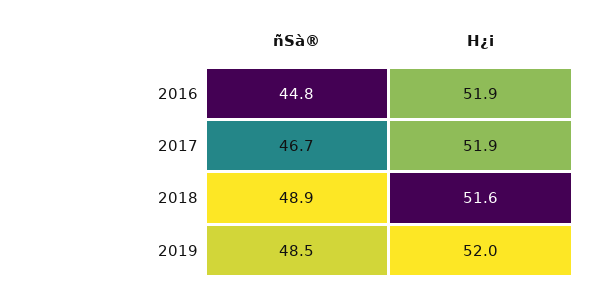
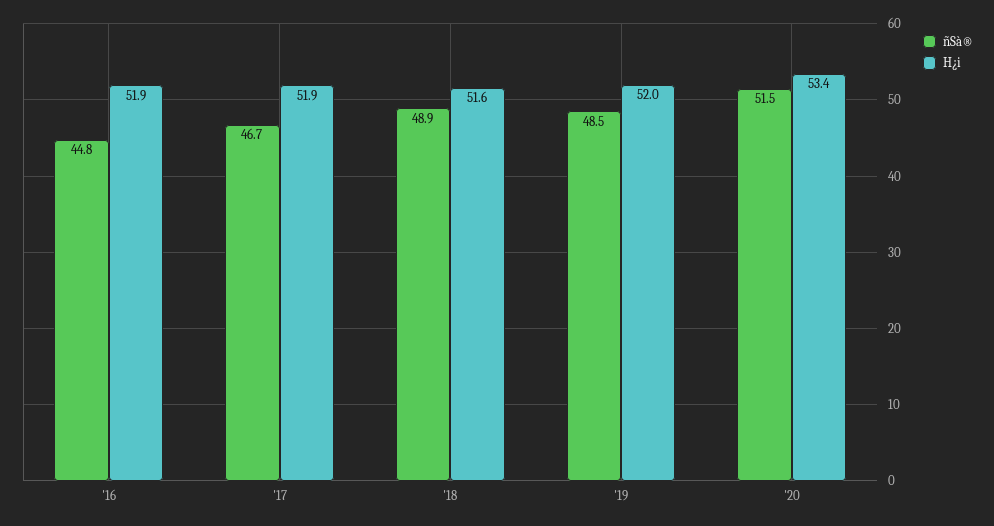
ñSà®, '20: none -> 51.5
H¿i, '20: none -> 53.4

